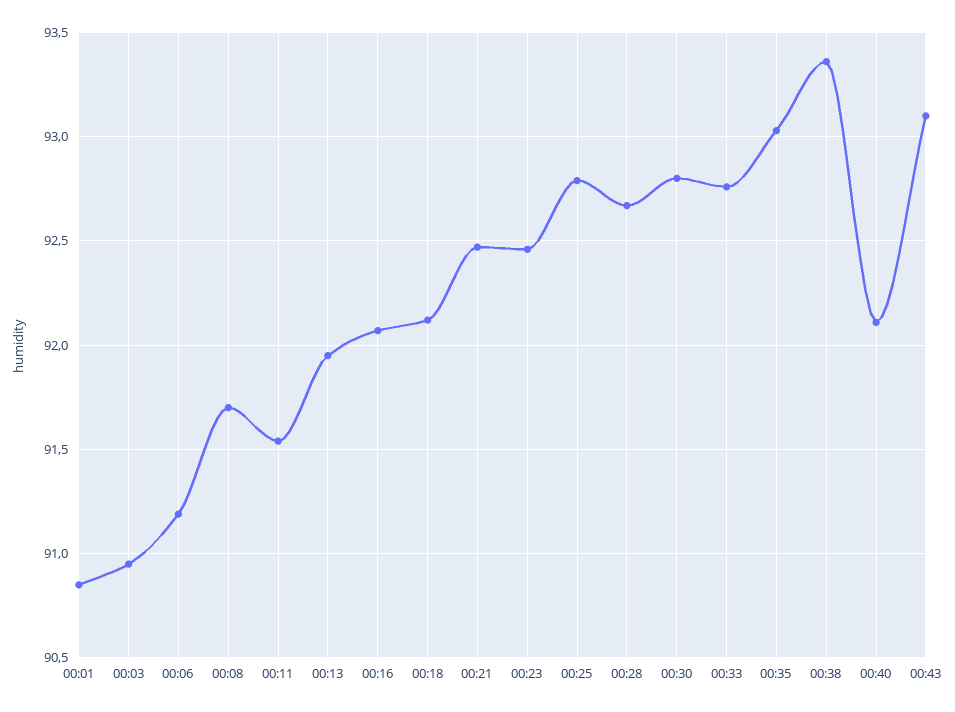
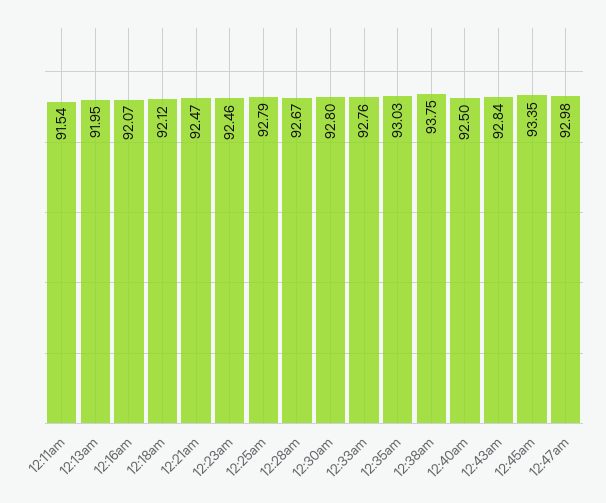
00:01: 90.85 -> none
00:03: 90.95 -> none
00:06: 91.2 -> none
00:08: 91.7 -> none
00:38: 93.35 -> 93.75
00:40: 92.1 -> 92.5
00:43: 93.1 -> 92.84
12:45am: none -> 93.35
12:47am: none -> 92.98

